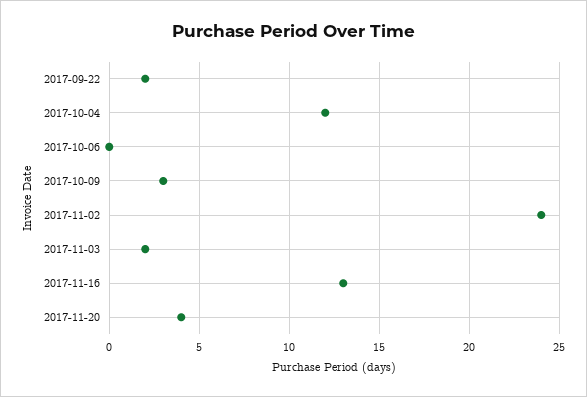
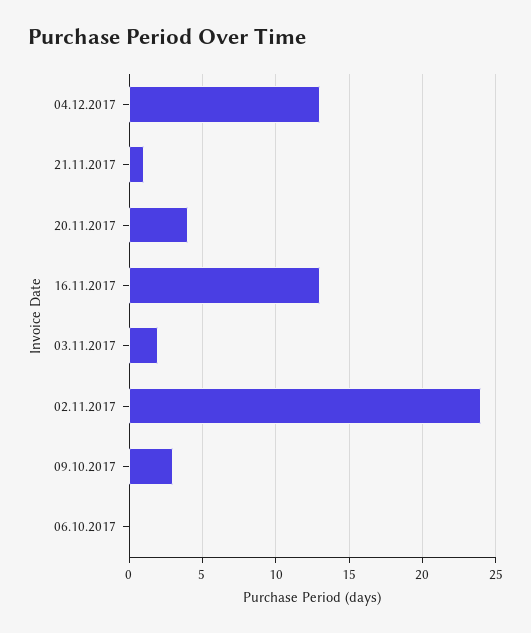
2017-09-22: 2 -> none
2017-10-04: 12 -> none
04.12.2017: none -> 13
21.11.2017: none -> 1

